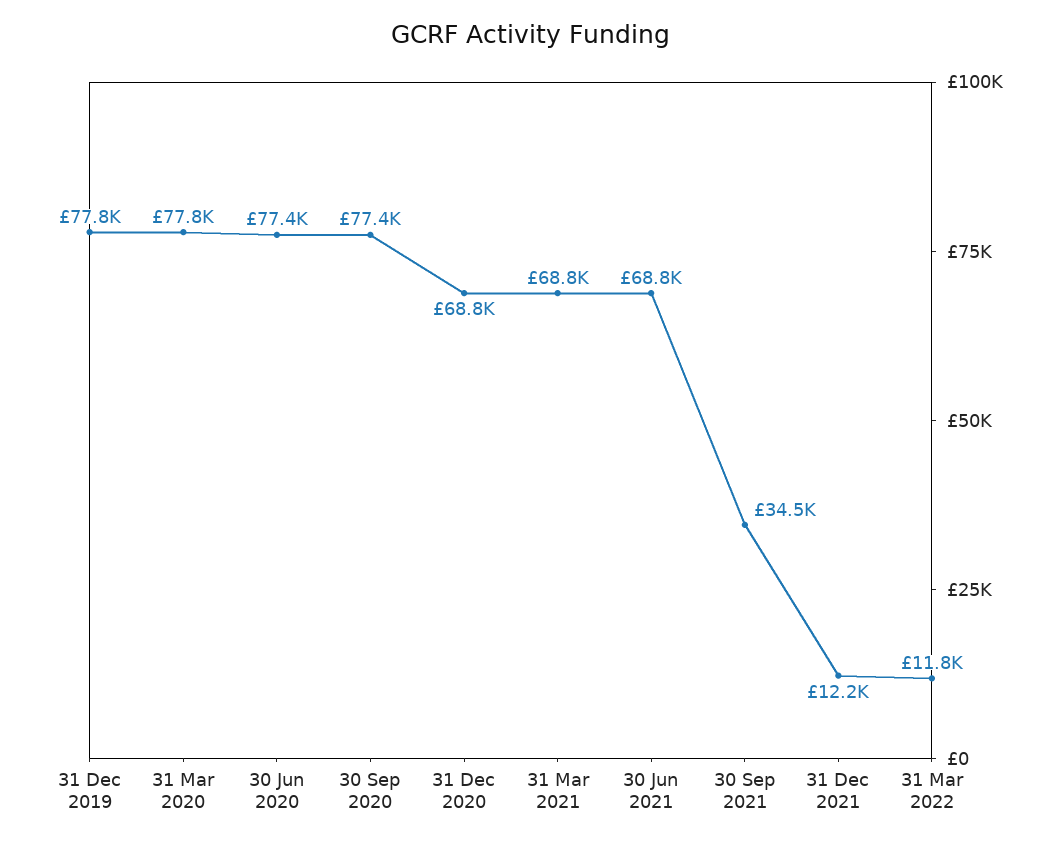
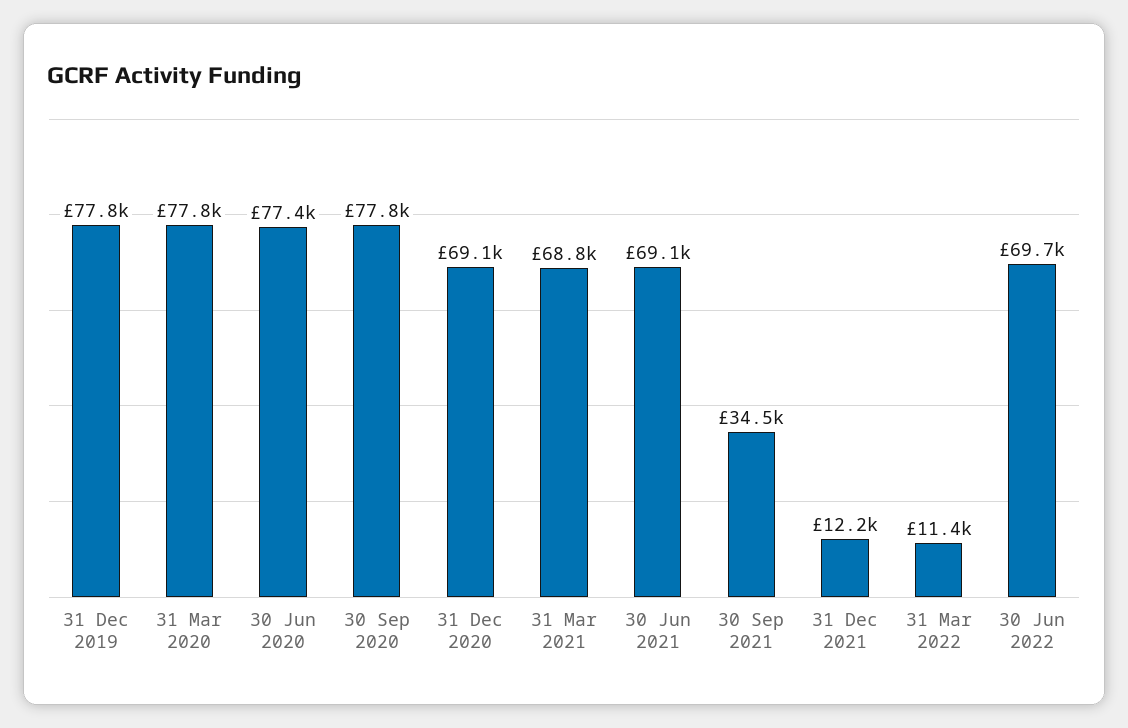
30 Sep 2020: 77400 -> 77800
31 Dec 2020: 68800 -> 69100
30 Jun 2021: 68800 -> 69100
31 Mar 2022: 11800 -> 11400
30 Jun 2022: none -> 69700

